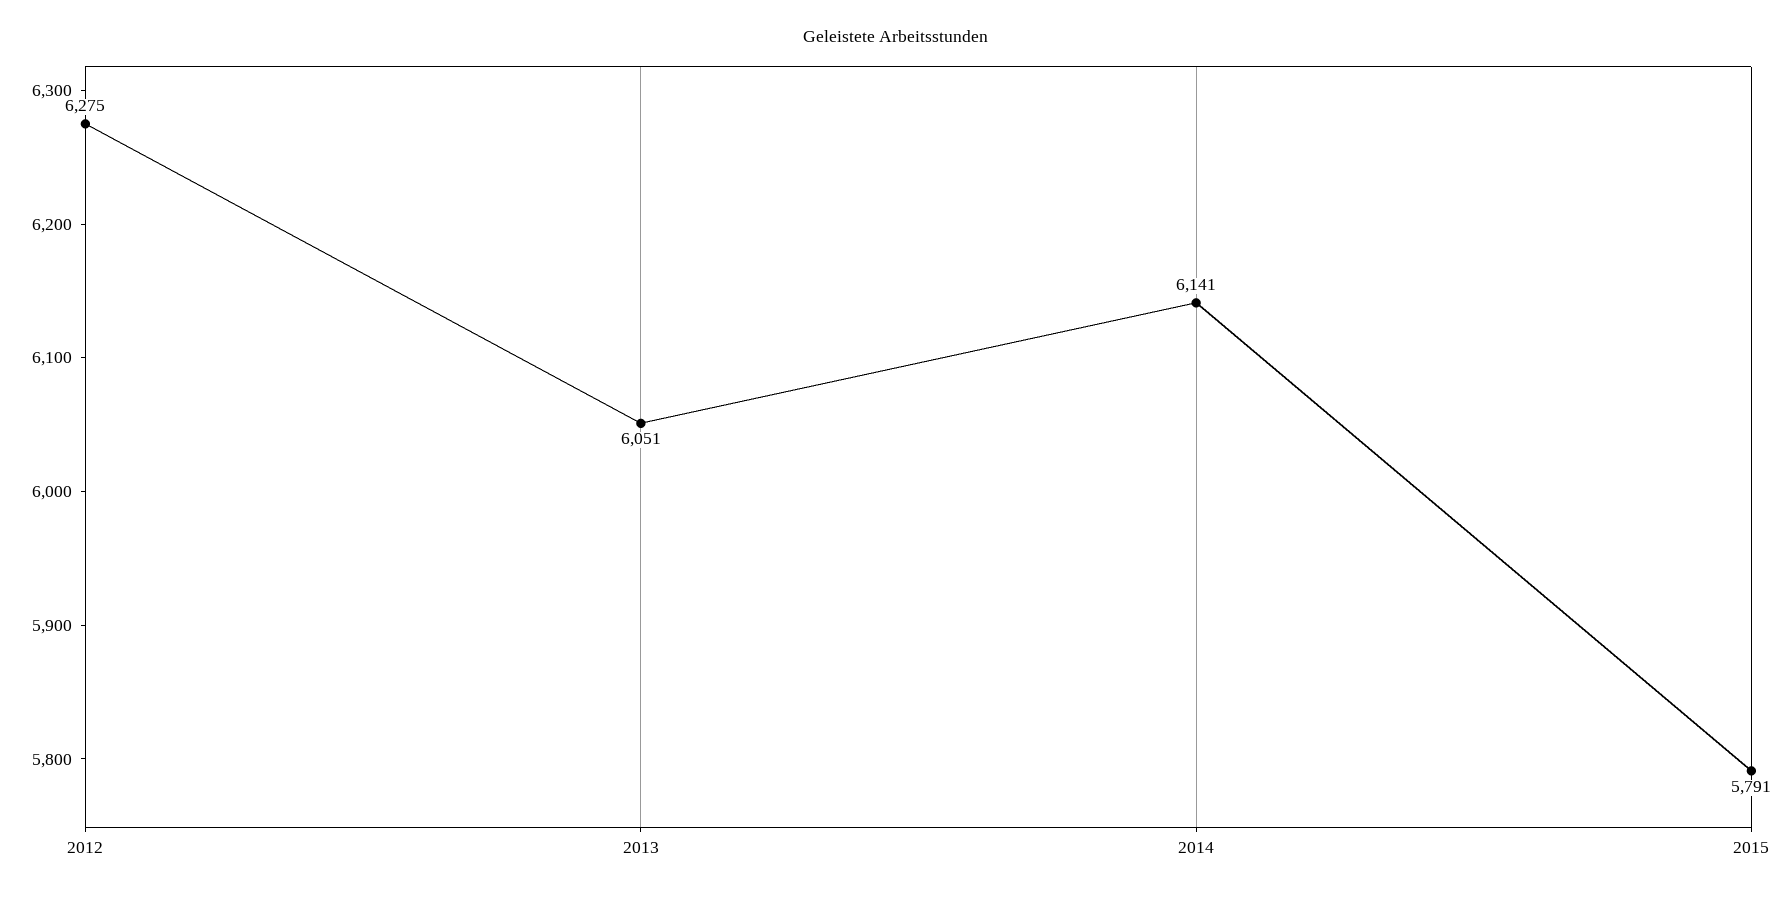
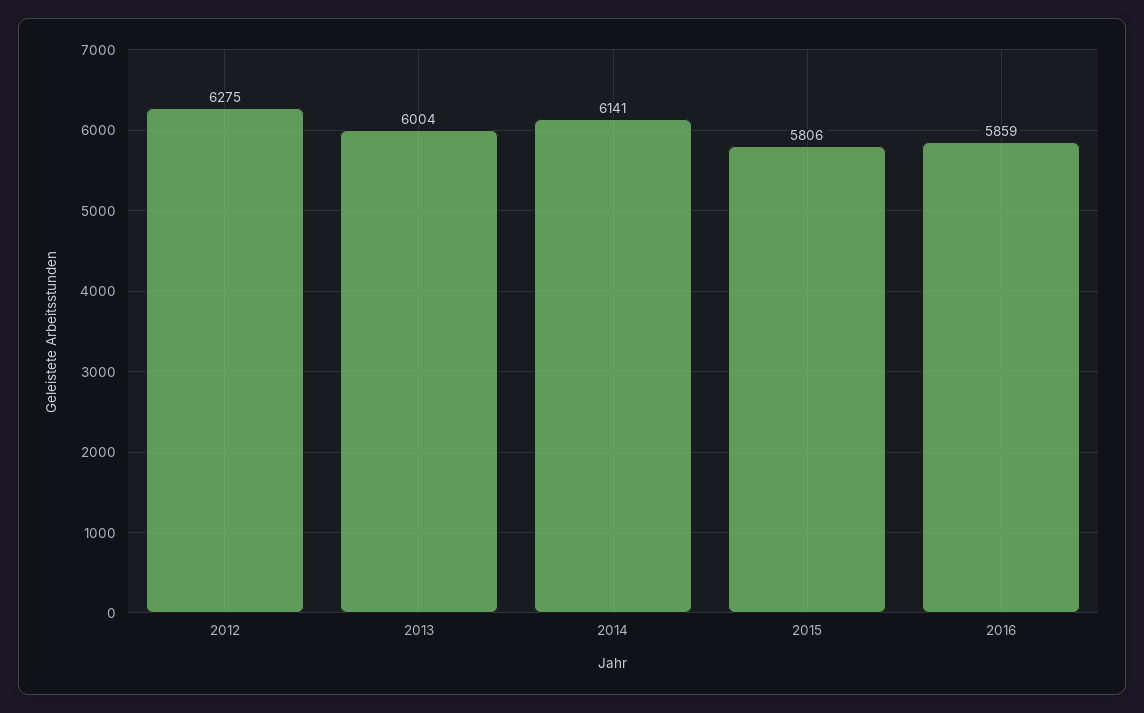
2013: 6051 -> 6004
2015: 5791 -> 5806
2016: none -> 5859

